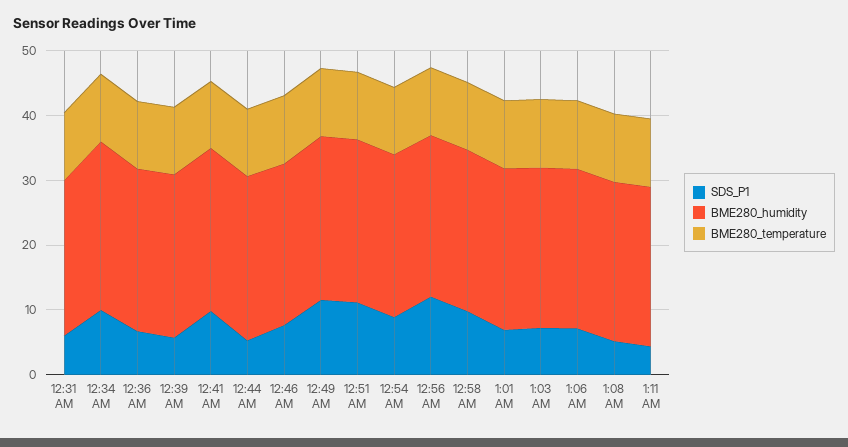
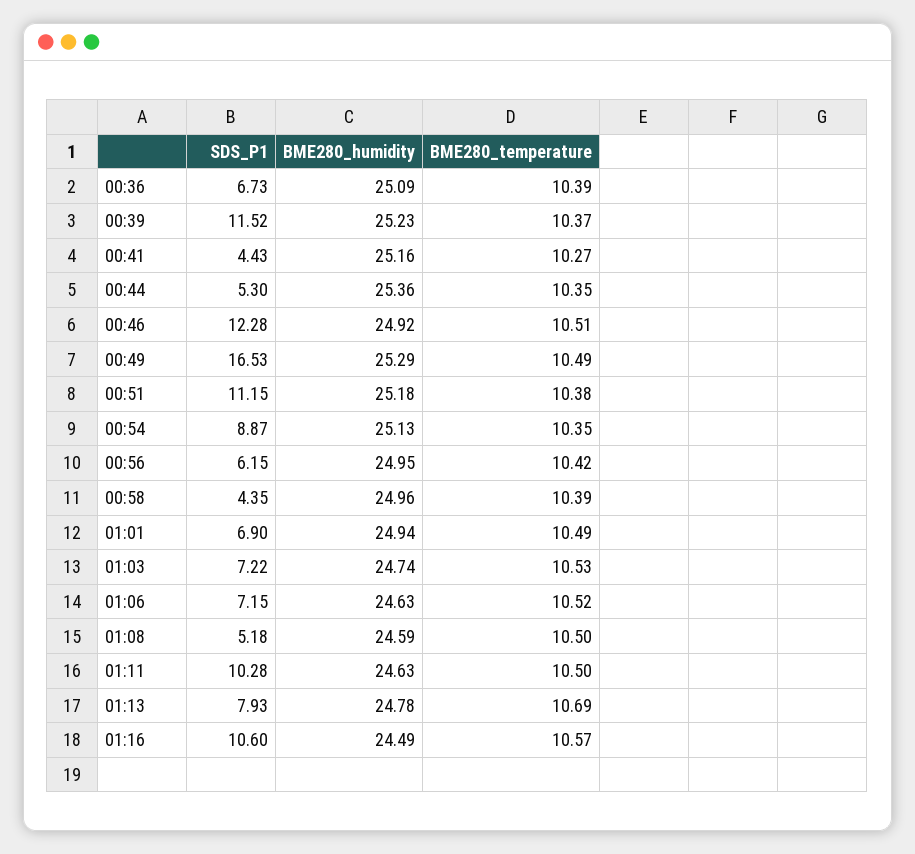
SDS_P1, 12:31 AM: 6 -> none
BME280_humidity, 12:31 AM: 24 -> none
BME280_temperature, 12:31 AM: 10 -> none
SDS_P1, 12:34 AM: 10 -> none
BME280_humidity, 12:34 AM: 26 -> none
BME280_temperature, 12:34 AM: 10 -> none
SDS_P1, 12:39 AM: 6 -> 11.52
SDS_P1, 12:41 AM: 10 -> 4.43
SDS_P1, 12:46 AM: 8 -> 12.28
SDS_P1, 12:49 AM: 12 -> 16.53
SDS_P1, 12:56 AM: 12 -> 6.15
SDS_P1, 12:58 AM: 10 -> 4.35
SDS_P1, 1:11 AM: 4 -> 10.28
SDS_P1, 01:13: none -> 7.93
BME280_humidity, 01:13: none -> 24.78
BME280_temperature, 01:13: none -> 10.69
SDS_P1, 01:16: none -> 10.6
BME280_humidity, 01:16: none -> 24.49
BME280_temperature, 01:16: none -> 10.57

